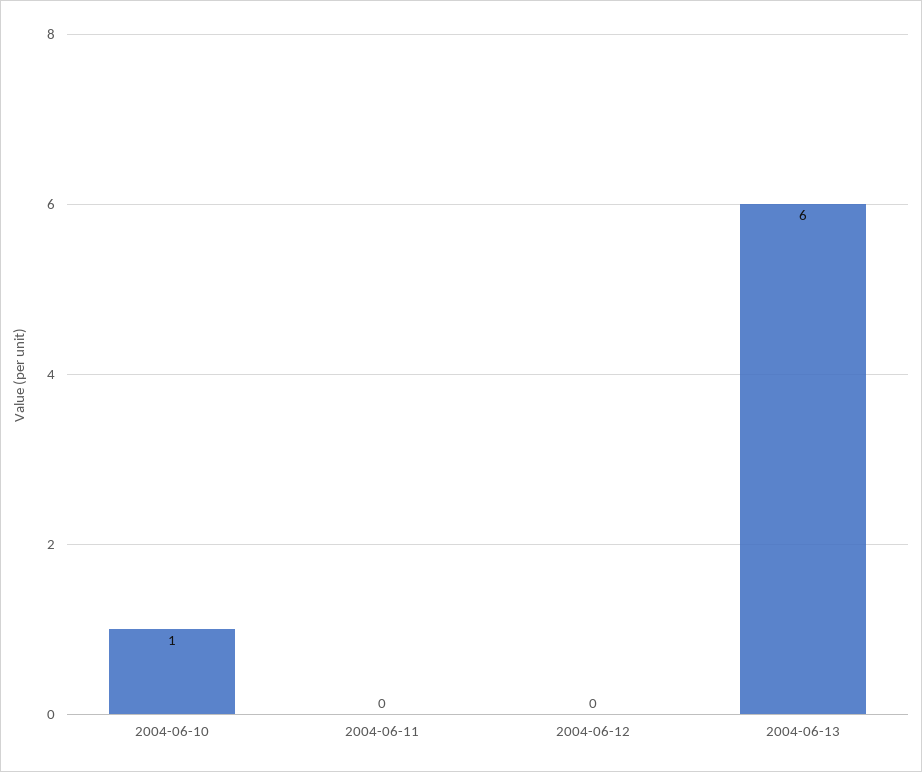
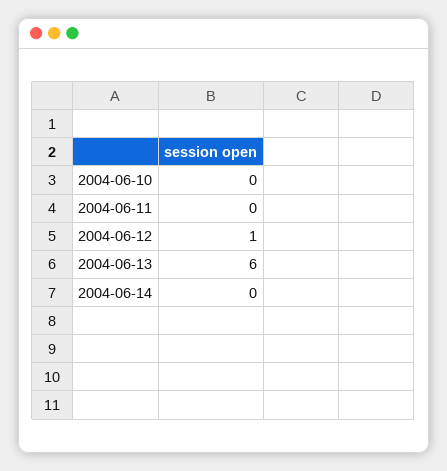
2004-06-10: 1 -> 0
2004-06-12: 0 -> 1
2004-06-14: none -> 0

